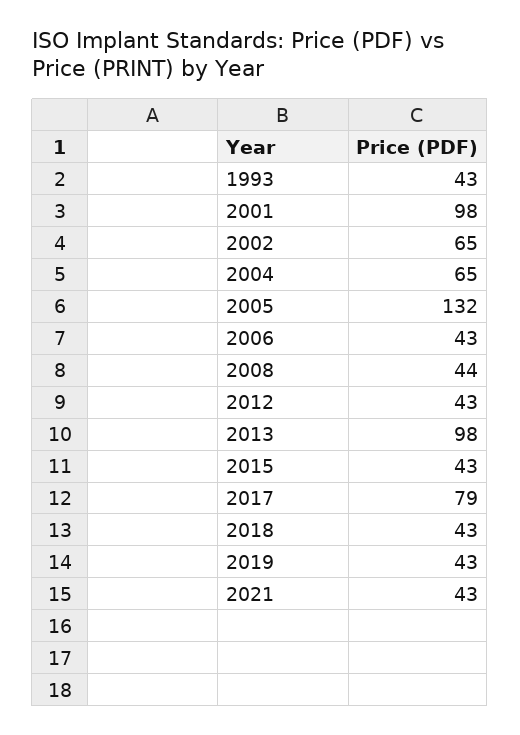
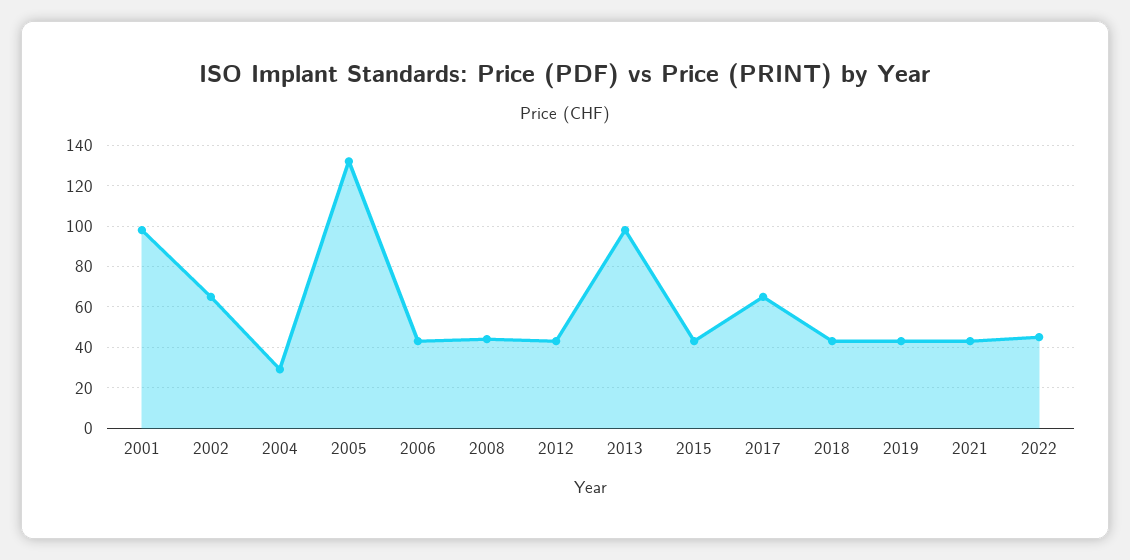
1993: 43 -> none
2004: 65 -> 30
2017: 79 -> 65
2022: none -> 45

